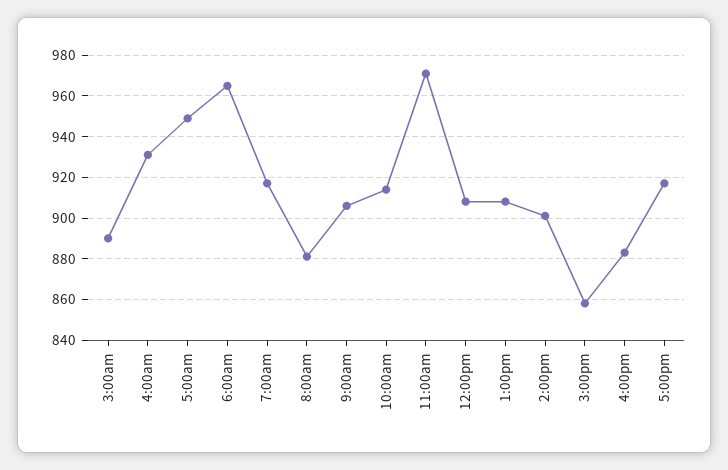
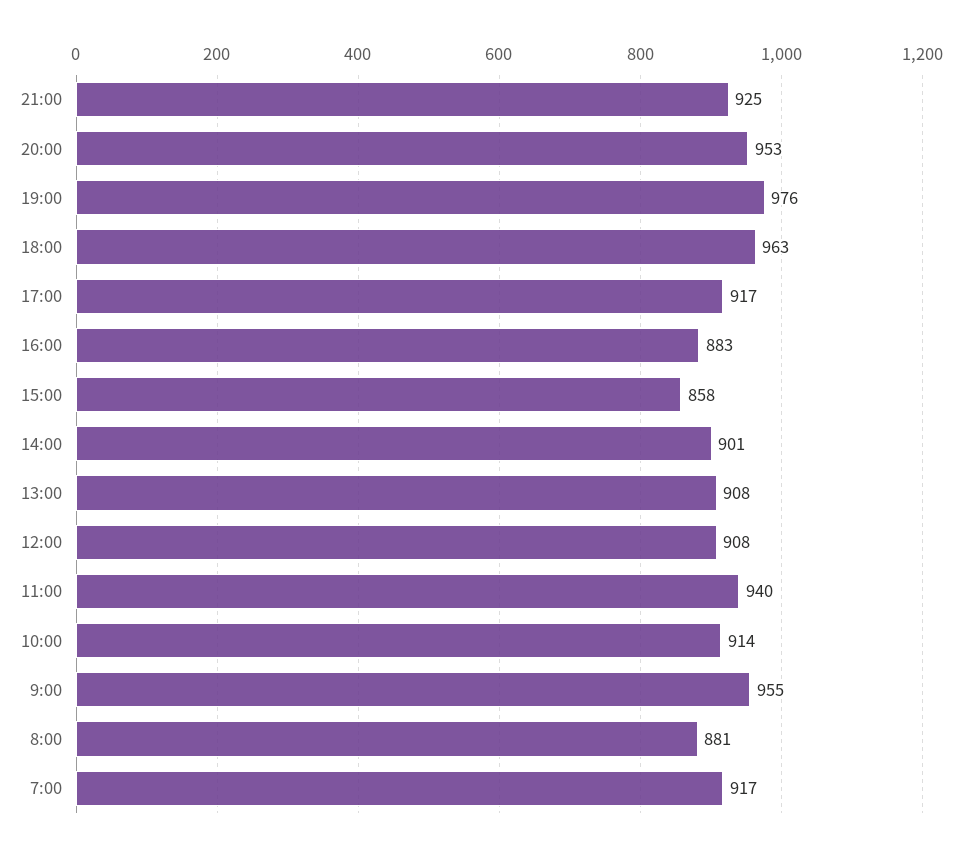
3:00am: 890 -> none
4:00am: 930 -> none
5:00am: 950 -> none
6:00am: 965 -> none
9:00am: 905 -> 955
11:00am: 970 -> 940
21:00: none -> 925
20:00: none -> 953
19:00: none -> 976
18:00: none -> 963

